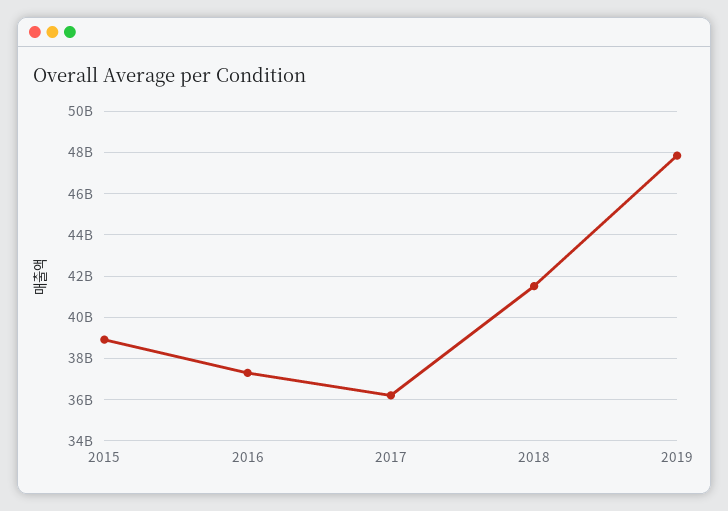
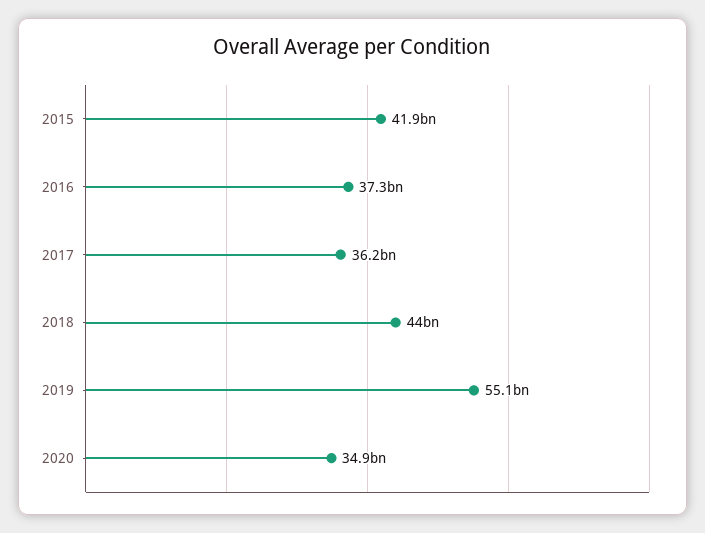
2015: 39000000000 -> 41900000000
2018: 41500000000 -> 44000000000
2019: 48000000000 -> 55100000000
2020: none -> 34900000000

